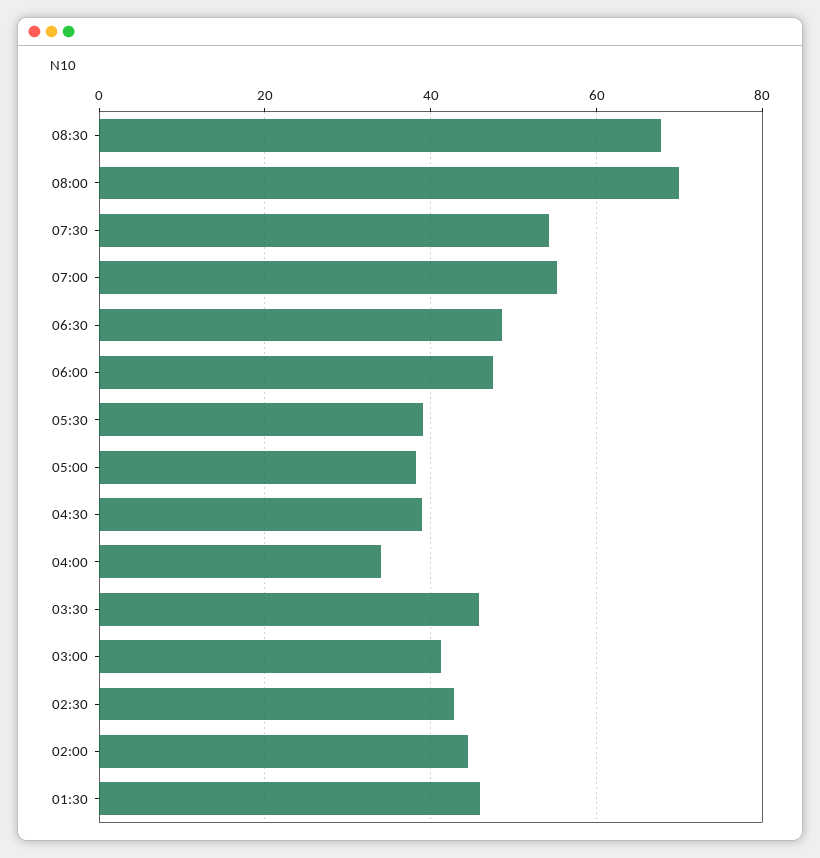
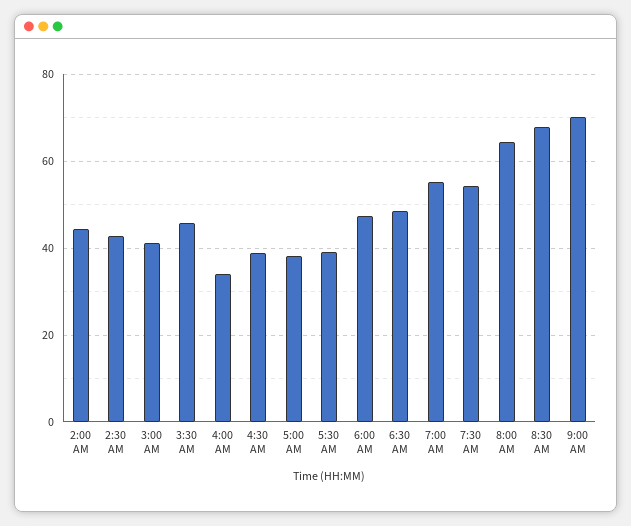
08:00: 70 -> 64
01:30: 46 -> none
9:00 AM: none -> 70

